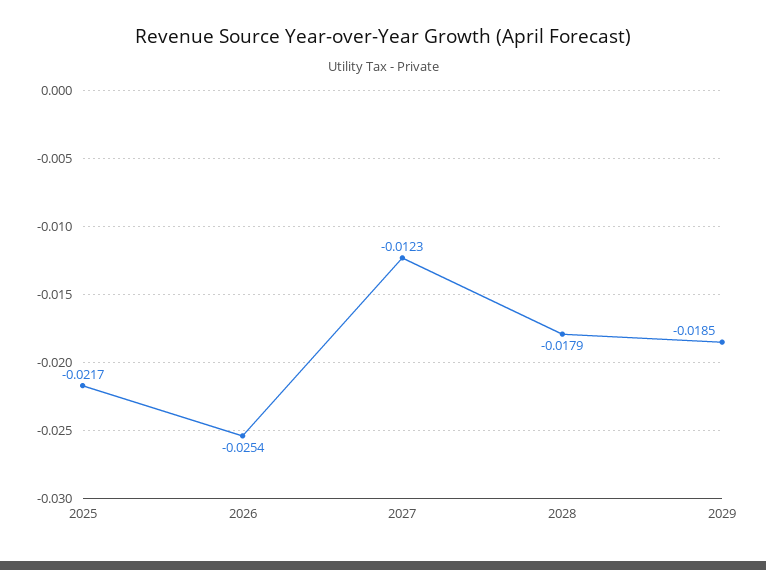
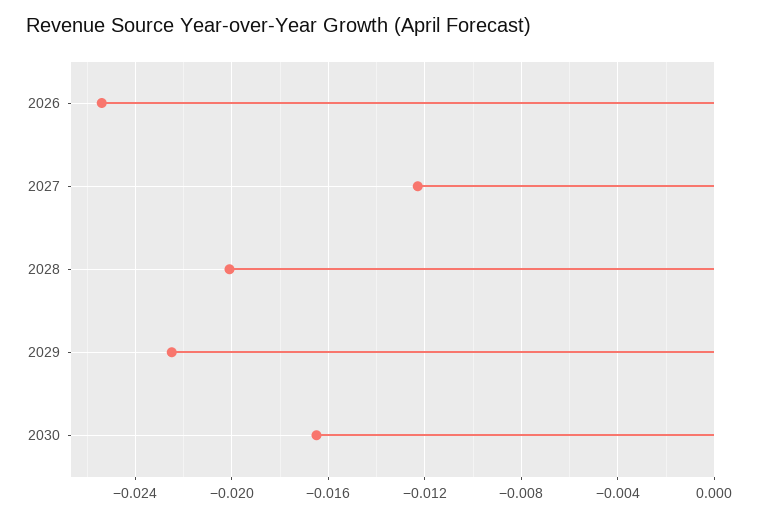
2025: -0.0217 -> none
2028: -0.0179 -> -0.02
2029: -0.0185 -> -0.0225
2030: none -> -0.0165

